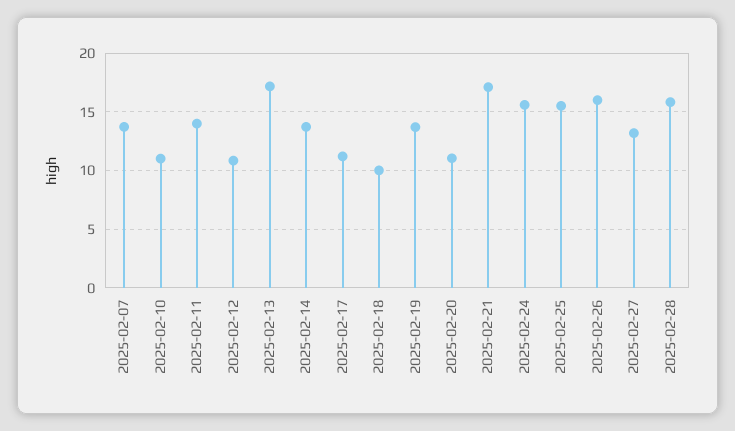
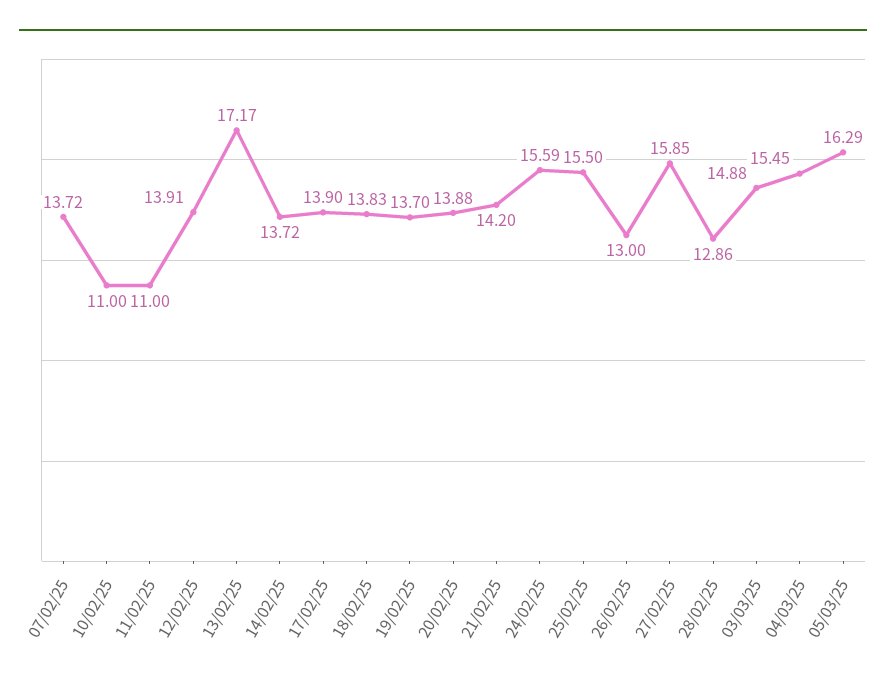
2025-02-11: 14 -> 11
2025-02-12: 11 -> 13.91
2025-02-17: 11 -> 13.9
2025-02-18: 10 -> 13.83
2025-02-20: 11 -> 13.88
2025-02-21: 17 -> 14.2
2025-02-26: 16 -> 13
2025-02-27: 13 -> 15.85
2025-02-28: 16 -> 12.86
03/03/25: none -> 14.88
04/03/25: none -> 15.45
05/03/25: none -> 16.29

